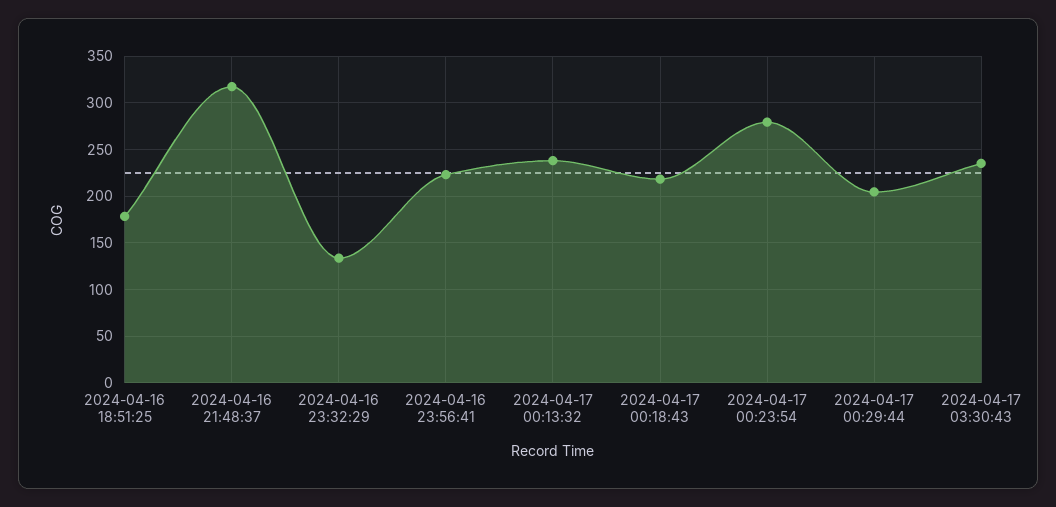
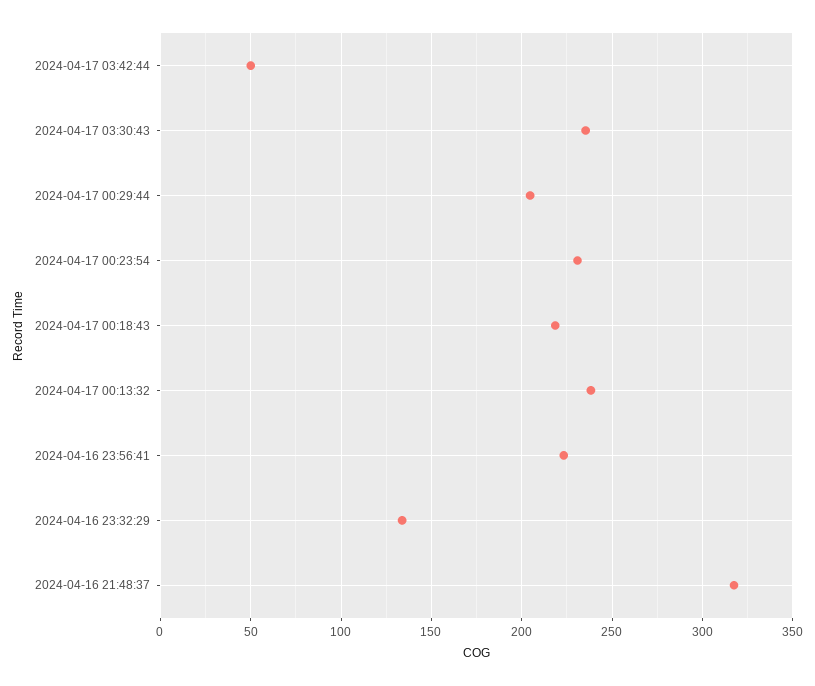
2024-04-16 18:51:25: 180 -> none
2024-04-17 00:23:54: 280 -> 230
2024-04-17 03:42:44: none -> 50

